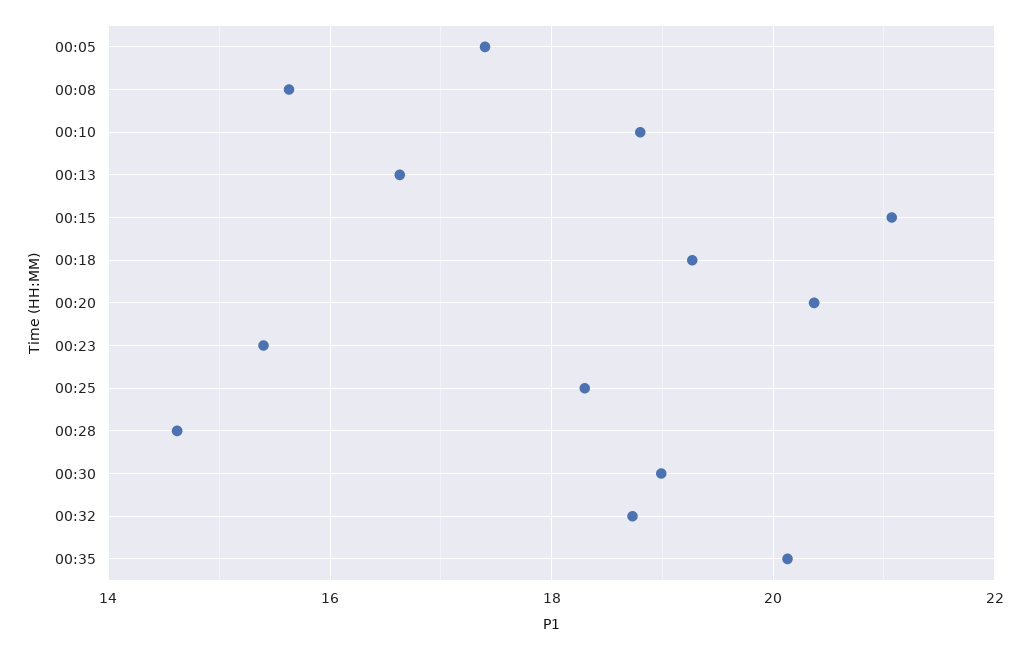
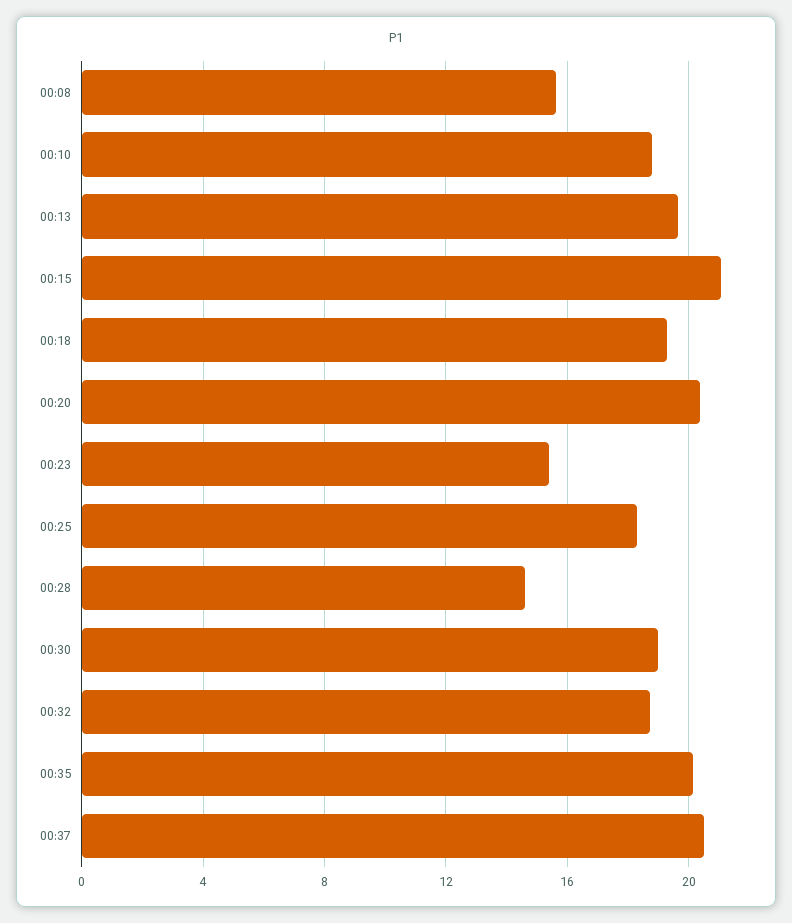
00:05: 17.4 -> none
00:13: 16.6 -> 19.5
00:37: none -> 20.5

